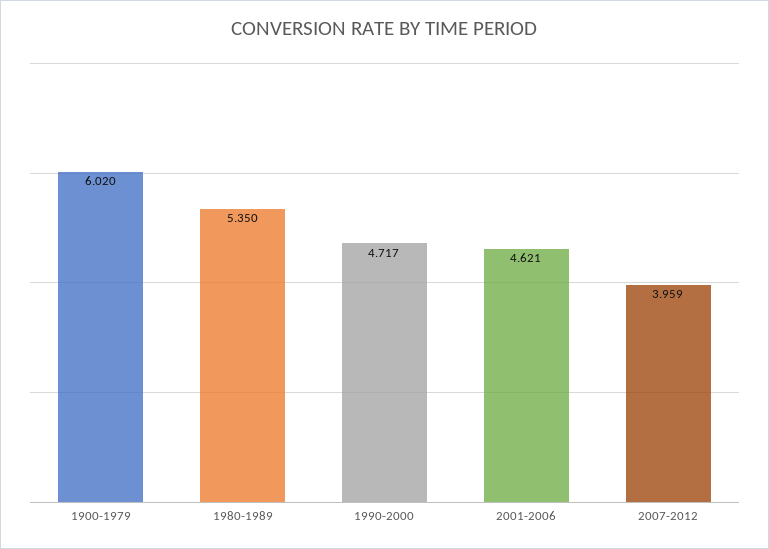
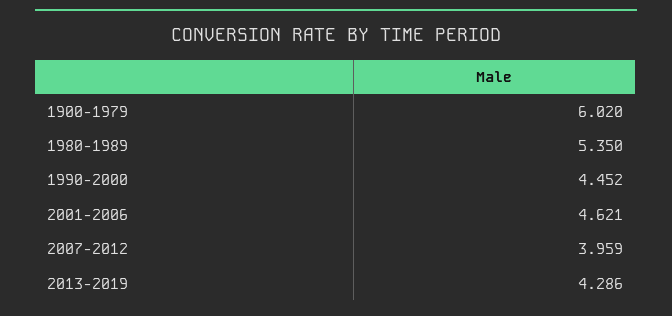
1990-2000: 4.717 -> 4.452
2013-2019: none -> 4.286

